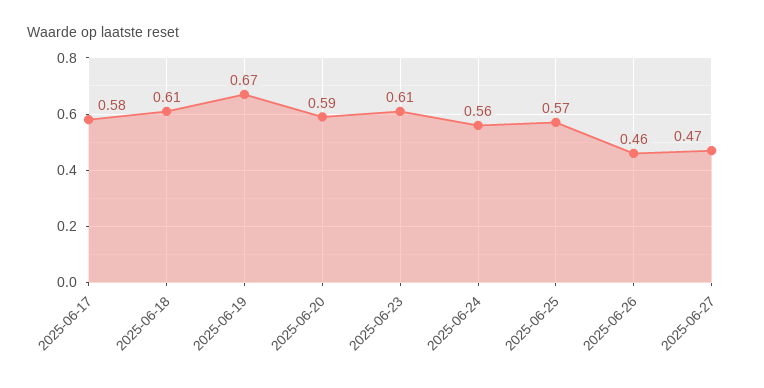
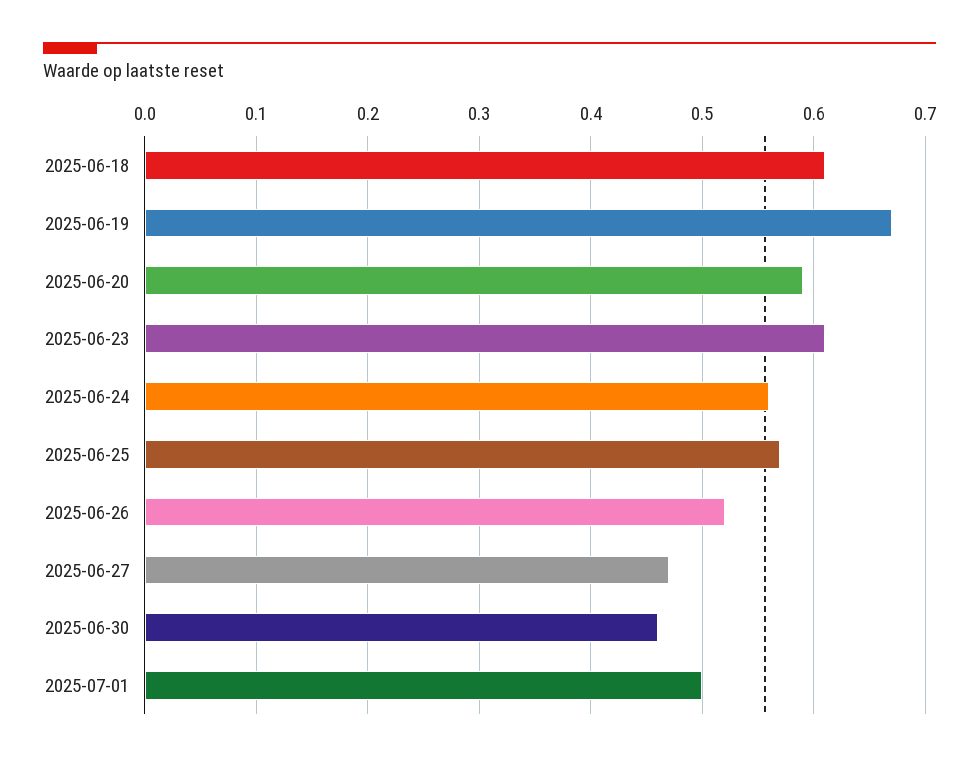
2025-06-17: 0.58 -> none
2025-06-26: 0.46 -> 0.52
2025-06-30: none -> 0.46
2025-07-01: none -> 0.5

